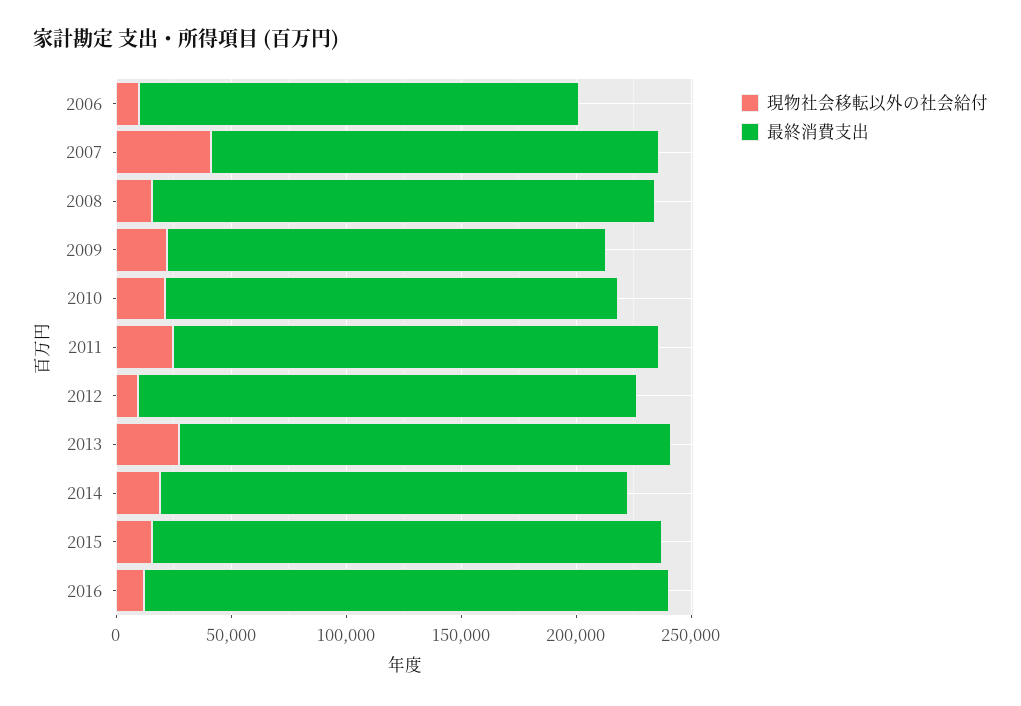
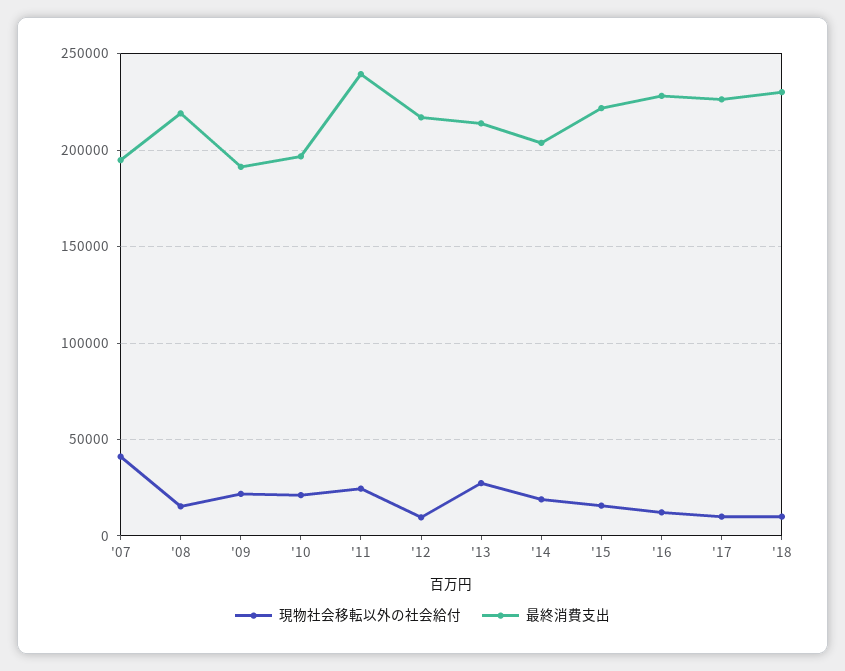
現物社会移転以外の社会給付, 2006: 10000 -> none
最終消費支出, 2006: 190000 -> none
最終消費支出, 2011: 210000 -> 240000
現物社会移転以外の社会給付, '17: none -> 10000
最終消費支出, '17: none -> 225000
現物社会移転以外の社会給付, '18: none -> 10000
最終消費支出, '18: none -> 230000

